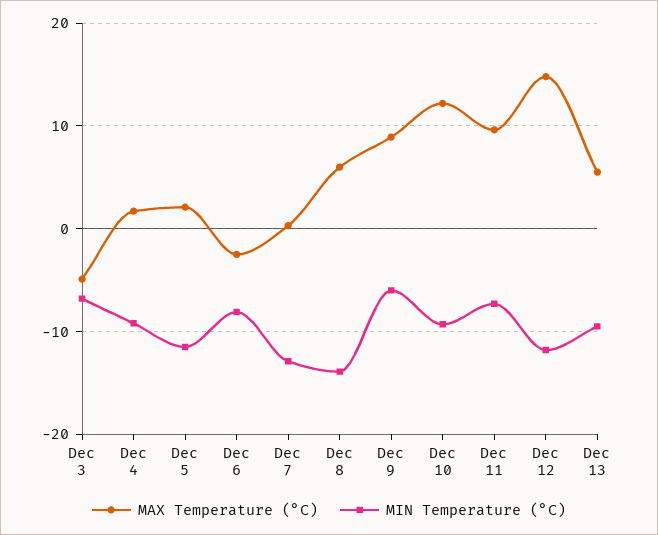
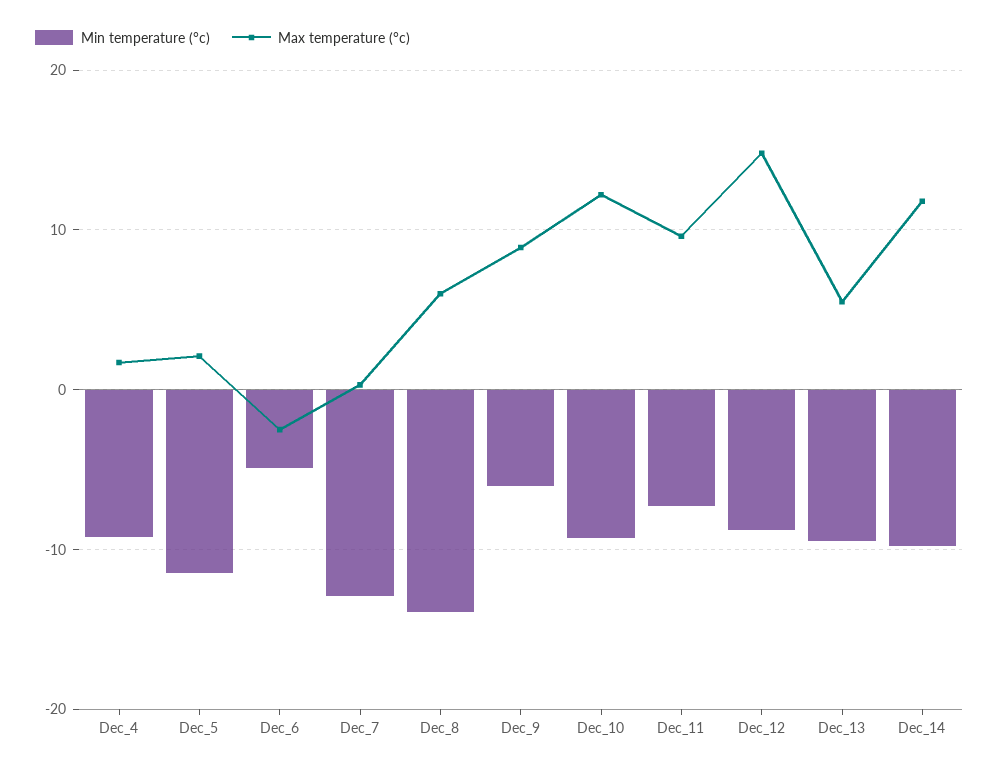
MAX Temperature (°C), Dec 3: -5 -> none
MIN Temperature (°C), Dec 3: -7 -> none
MIN Temperature (°C), Dec 6: -8 -> -5
MIN Temperature (°C), Dec 12: -12 -> -9
MIN Temperature (°C), Dec_14: none -> -10
MAX Temperature (°C), Dec_14: none -> 12

